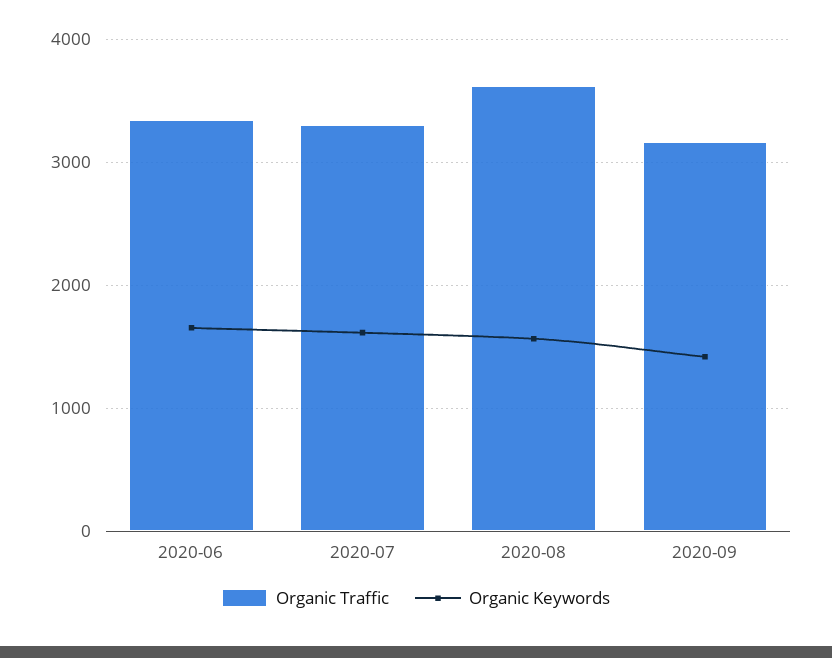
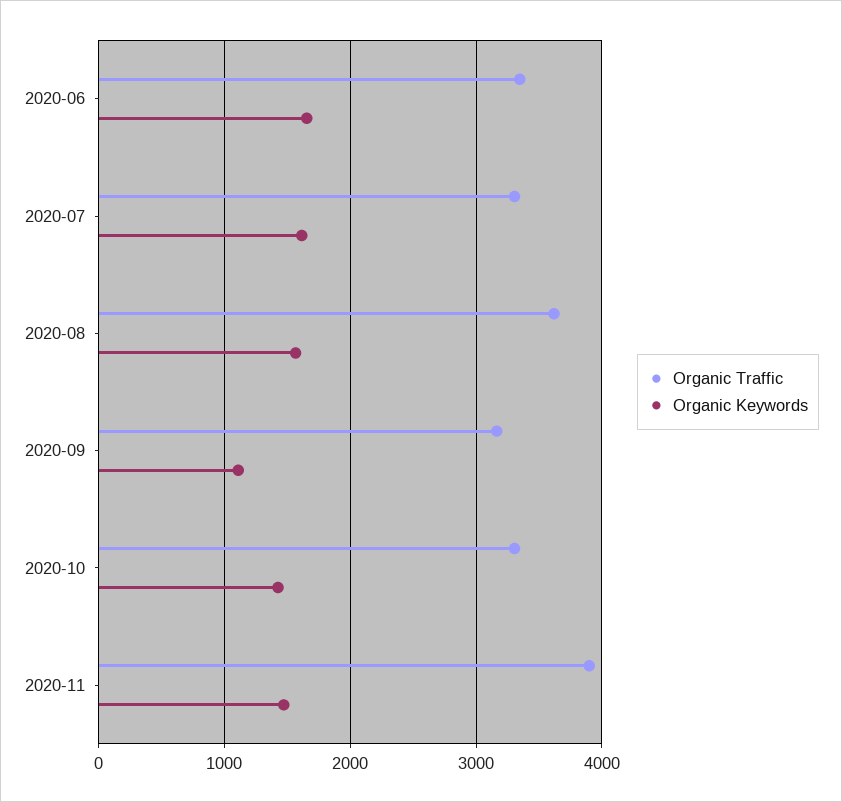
Organic Keywords, 2020-09: 1400 -> 1100
Organic Traffic, 2020-10: none -> 3300
Organic Keywords, 2020-10: none -> 1400
Organic Traffic, 2020-11: none -> 3900
Organic Keywords, 2020-11: none -> 1500

